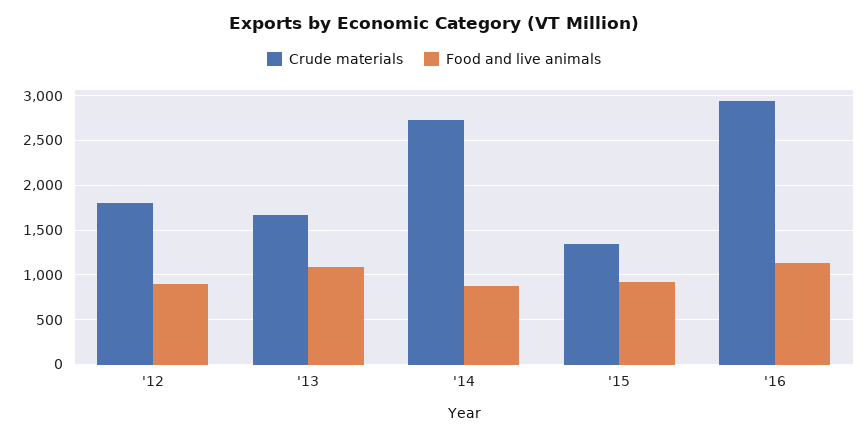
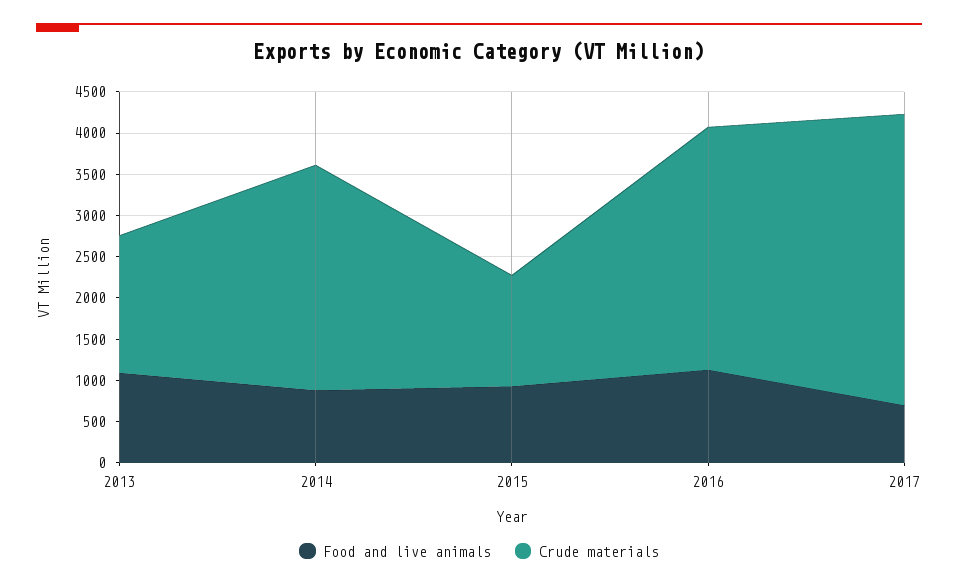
Crude materials, '12: 1800 -> none
Food and live animals, '12: 900 -> none
Food and live animals, 2017: none -> 700
Crude materials, 2017: none -> 3500

